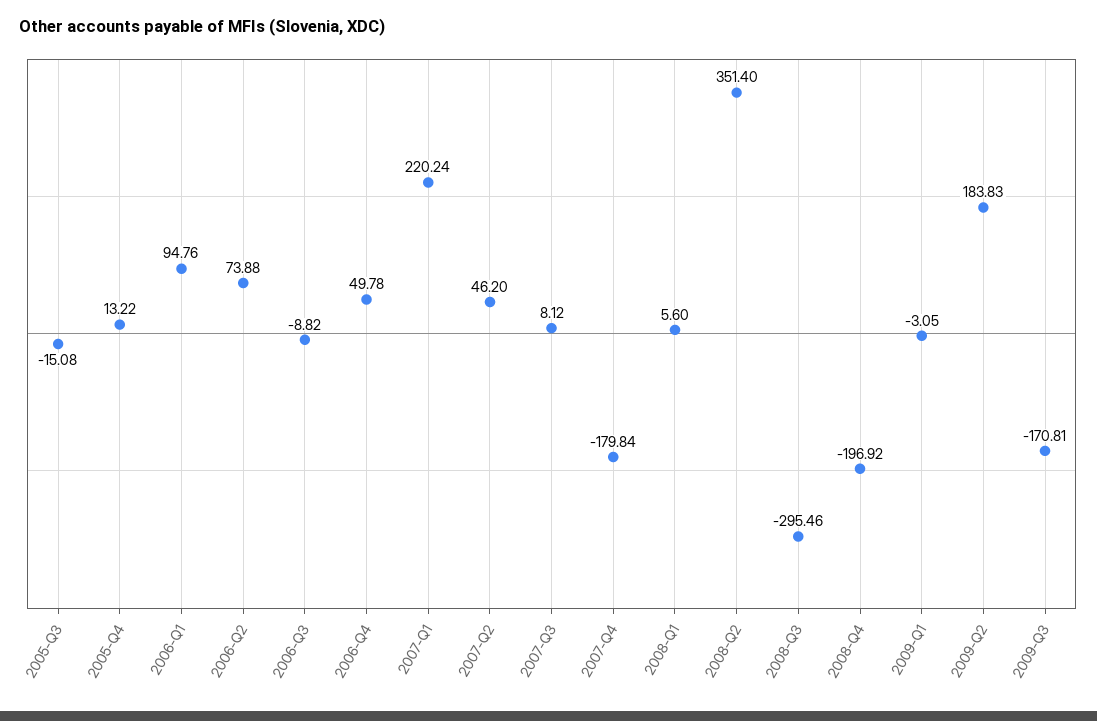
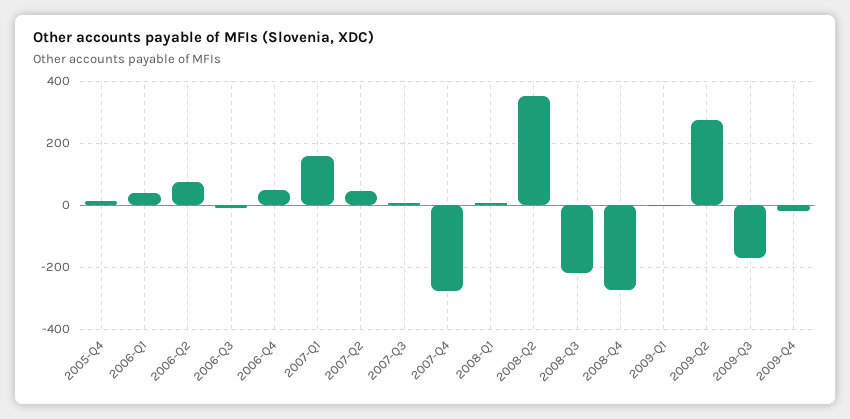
2005-Q3: -15.08 -> none
2006-Q1: 94.76 -> 40
2007-Q1: 220.24 -> 160
2007-Q4: -179.84 -> -280
2008-Q3: -295.46 -> -220
2008-Q4: -196.92 -> -280
2009-Q2: 183.83 -> 280
2009-Q4: none -> -20

